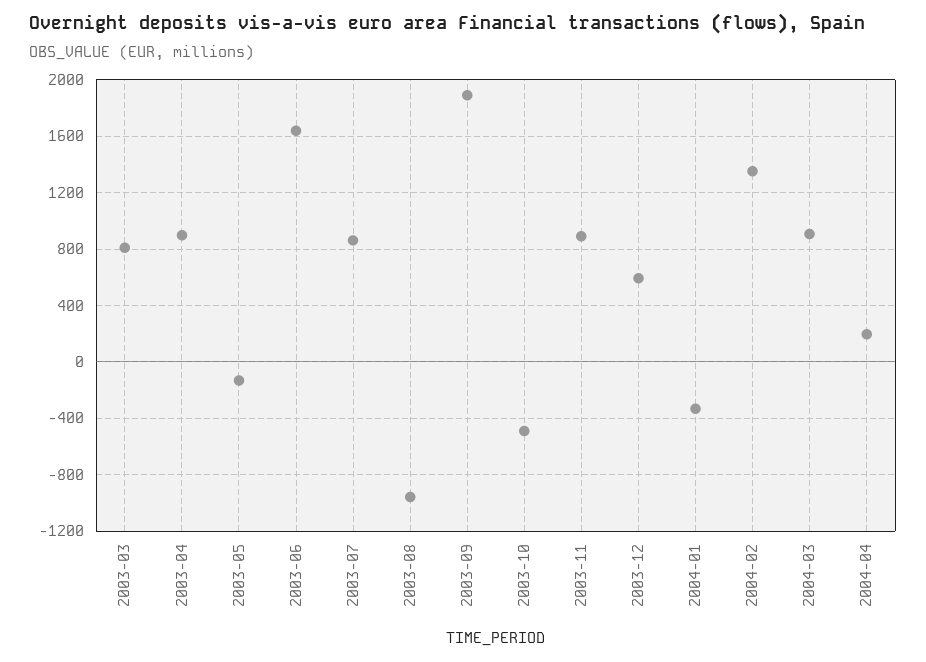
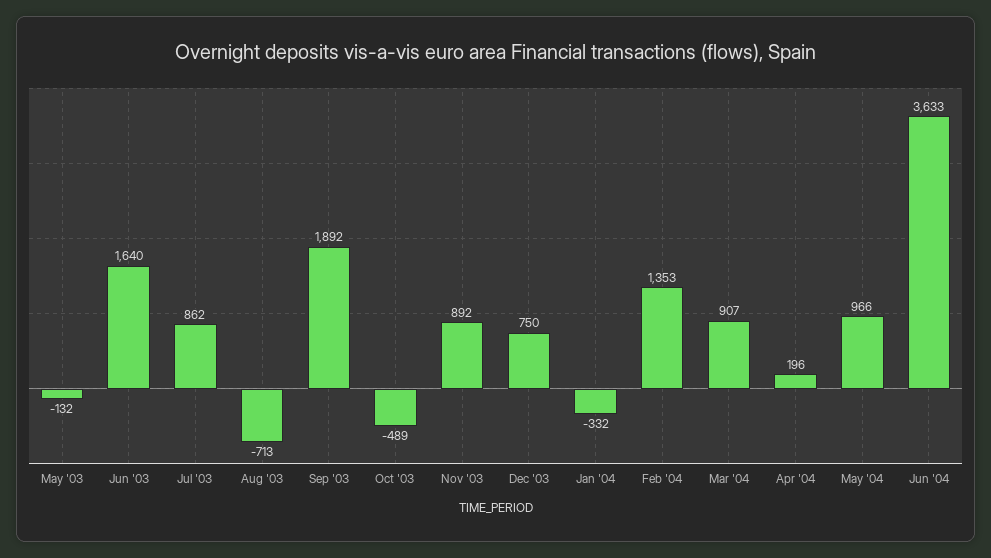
2003-03: 800 -> none
2003-04: 900 -> none
2003-08: -950 -> -713
2003-12: 600 -> 750
May '04: none -> 966
Jun '04: none -> 3633

